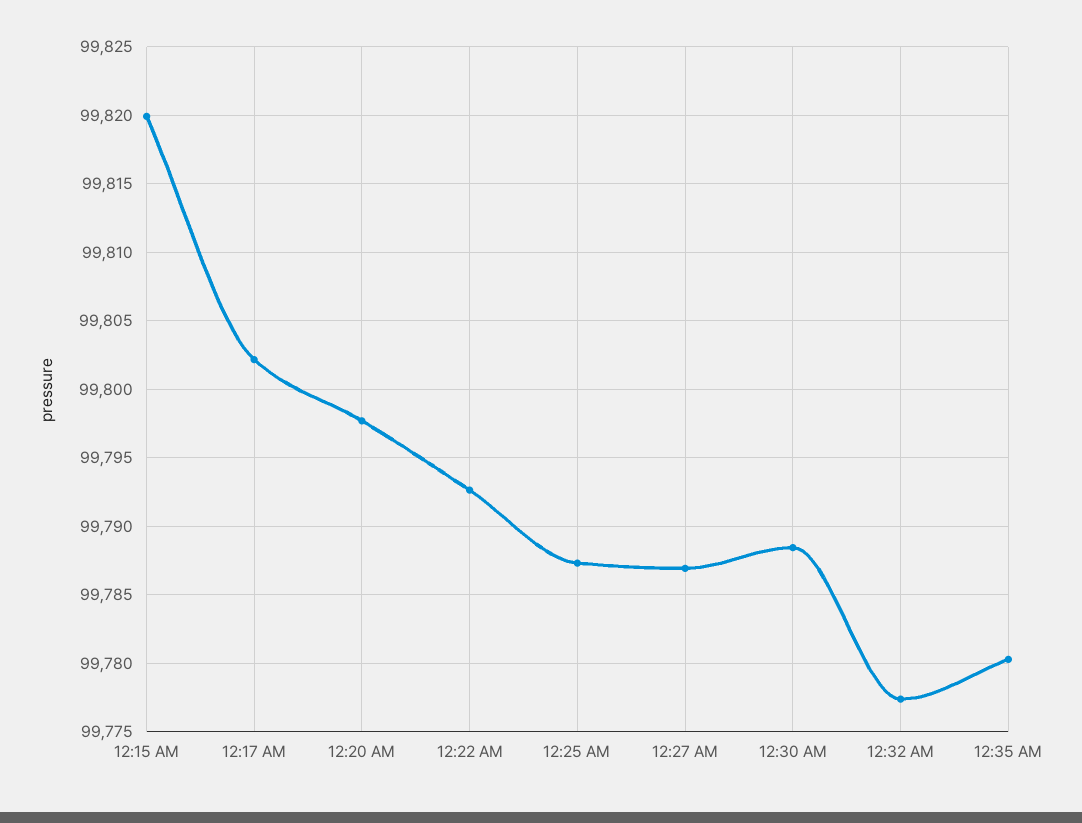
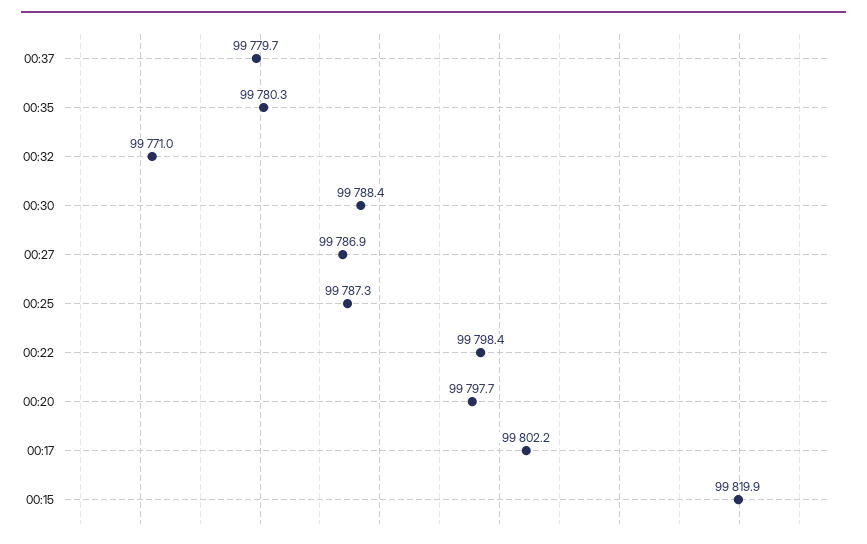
12:22 AM: 99792.5 -> 99798.4
12:32 AM: 99777.5 -> 99771
00:37: none -> 99779.7

